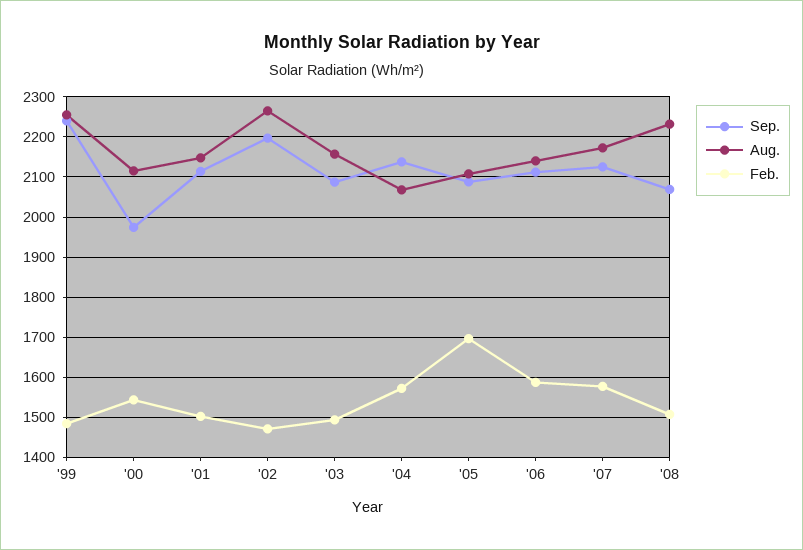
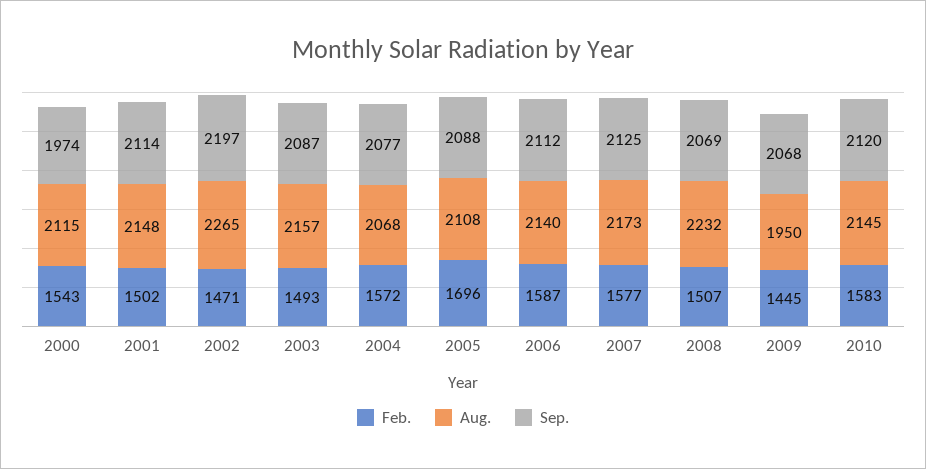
Sep., '99: 2240 -> none
Aug., '99: 2260 -> none
Feb., '99: 1480 -> none
Sep., '04: 2140 -> 2077
Feb., 2009: none -> 1445
Aug., 2009: none -> 1950
Sep., 2009: none -> 2068
Feb., 2010: none -> 1583
Aug., 2010: none -> 2145
Sep., 2010: none -> 2120

